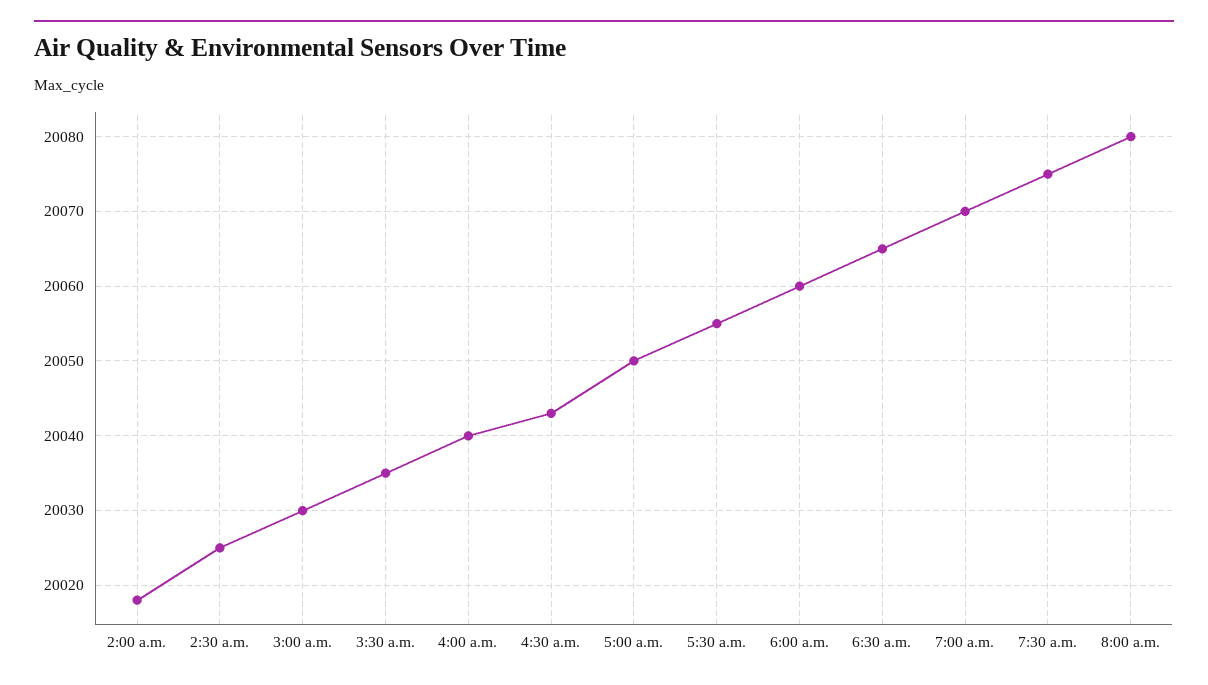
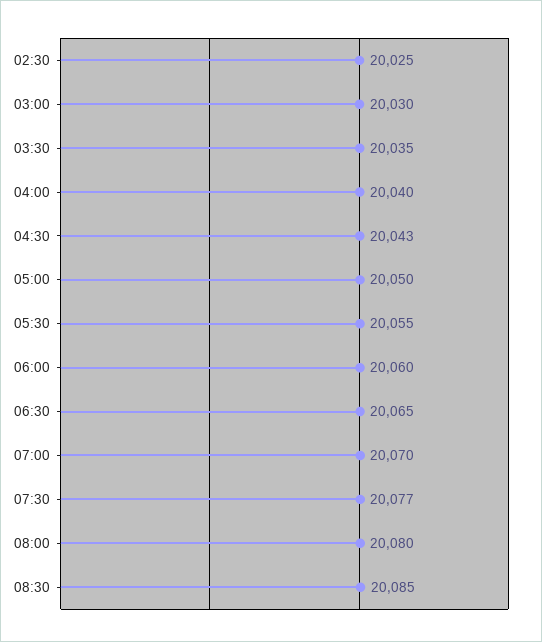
2:00 a.m.: 20018 -> none
7:30 a.m.: 20075 -> 20077
08:30: none -> 20085

